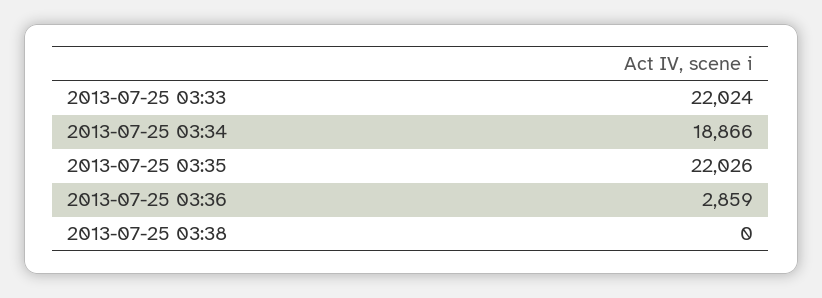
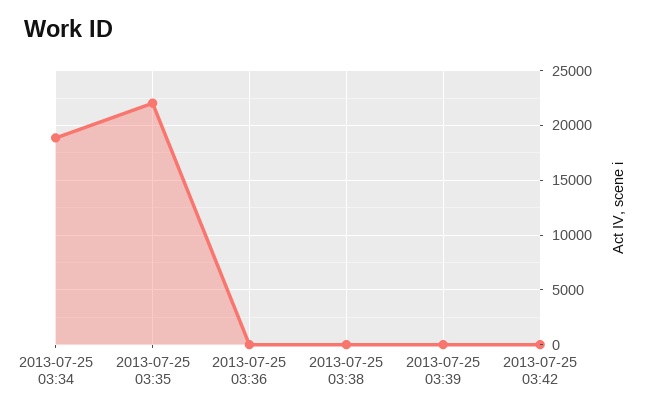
2013-07-25 03:33: 22024 -> none
2013-07-25 03:36: 2859 -> 0
2013-07-25 03:39: none -> 0
2013-07-25 03:42: none -> 0

